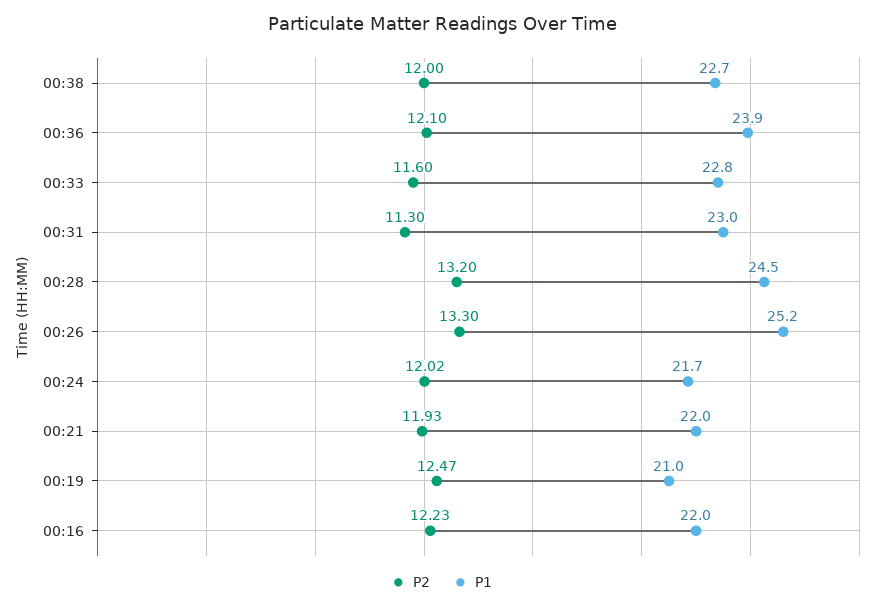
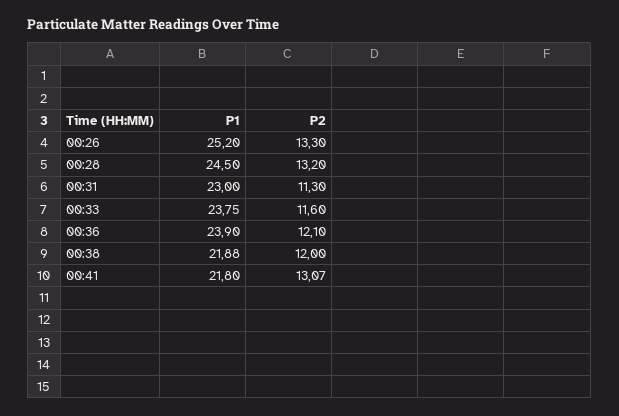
P1, 00:38: 22.7 -> 21.88
P1, 00:33: 22.8 -> 23.75
P2, 00:24: 12.02 -> none
P1, 00:24: 21.7 -> none
P2, 00:21: 11.93 -> none
P1, 00:21: 22 -> none
P2, 00:19: 12.47 -> none
P1, 00:19: 21 -> none
P2, 00:16: 12.23 -> none
P1, 00:16: 22 -> none
P1, 00:41: none -> 21.8
P2, 00:41: none -> 13.07

